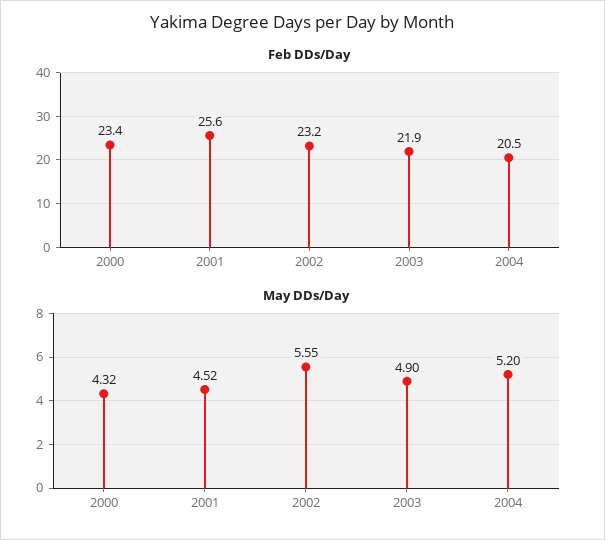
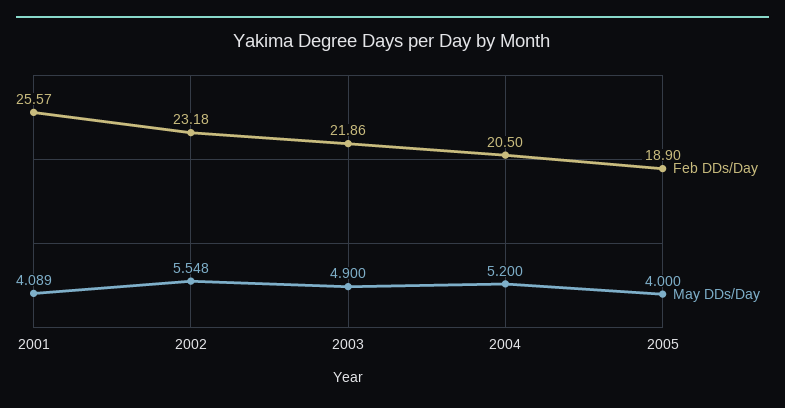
Feb DDs/Day, 2000: 23.4 -> none
May DDs/Day, 2000: 4.32 -> none
May DDs/Day, 2001: 4.52 -> 4.089
Feb DDs/Day, 2005: none -> 18.9
May DDs/Day, 2005: none -> 4

